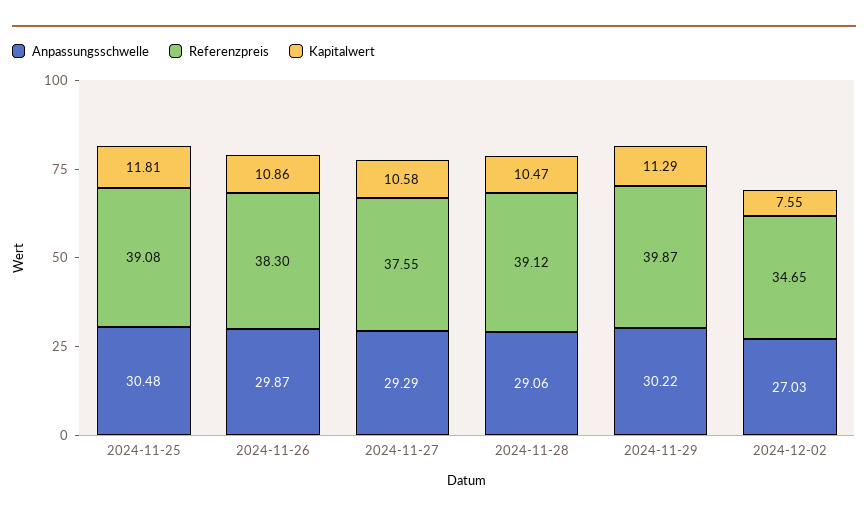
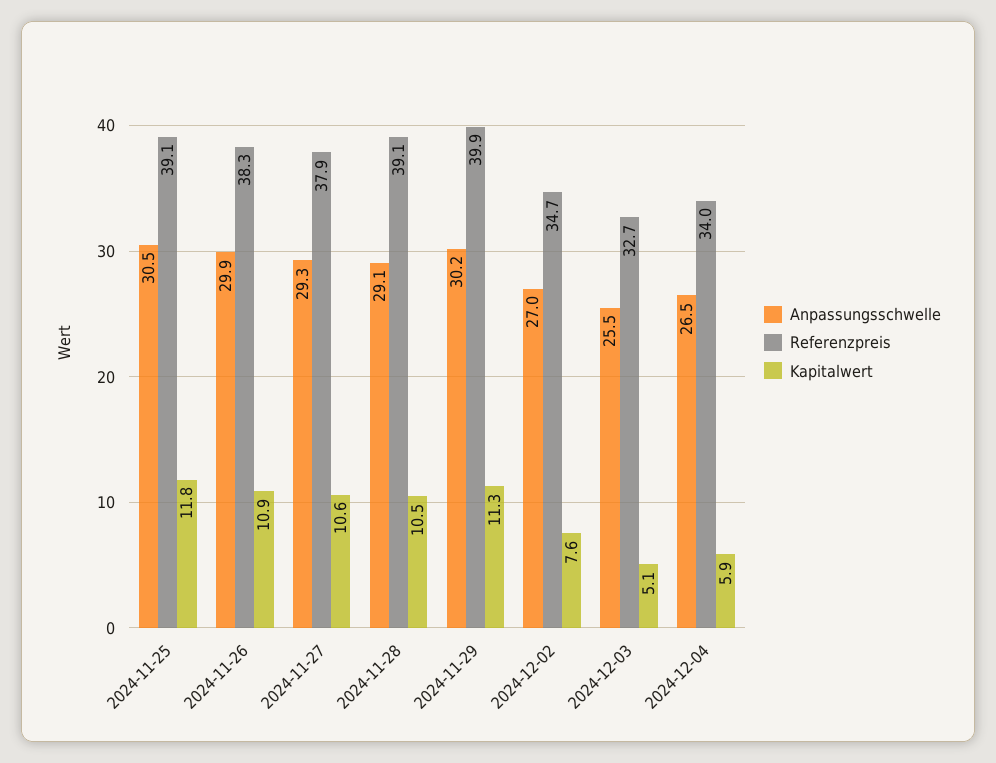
Referenzpreis, 2024-11-27: 37.55 -> 37.9
Anpassungsschwelle, 2024-12-03: none -> 25.5
Referenzpreis, 2024-12-03: none -> 32.7
Kapitalwert, 2024-12-03: none -> 5.1
Anpassungsschwelle, 2024-12-04: none -> 26.5
Referenzpreis, 2024-12-04: none -> 34
Kapitalwert, 2024-12-04: none -> 5.9

